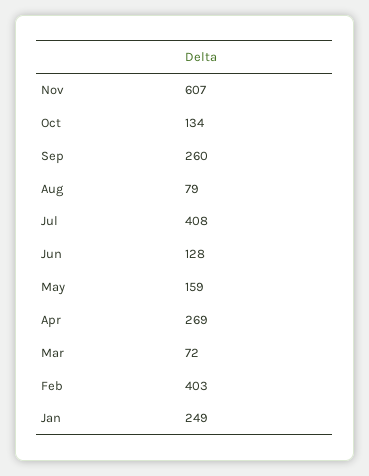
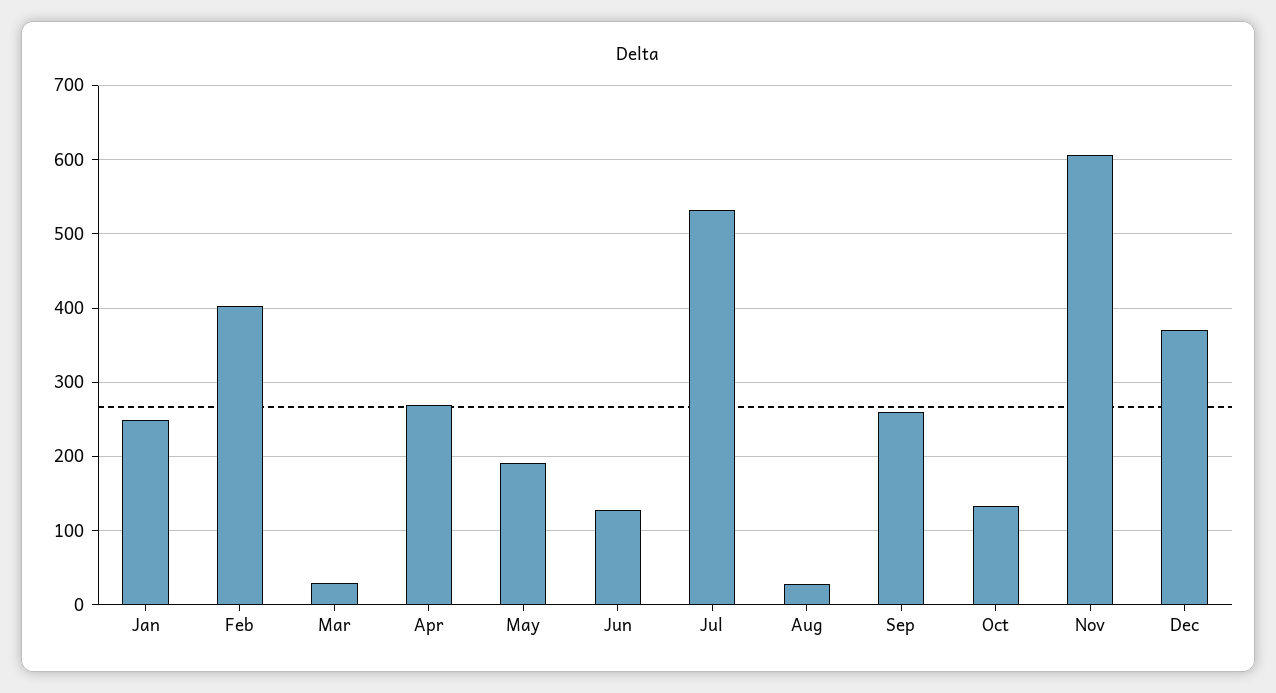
Aug: 79 -> 30
Jul: 408 -> 530
May: 159 -> 190
Mar: 72 -> 30
Dec: none -> 370

